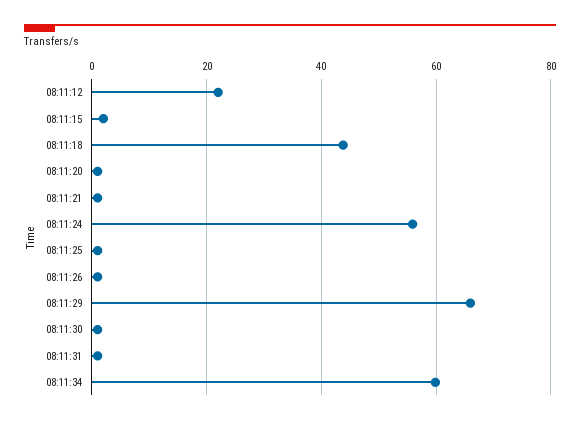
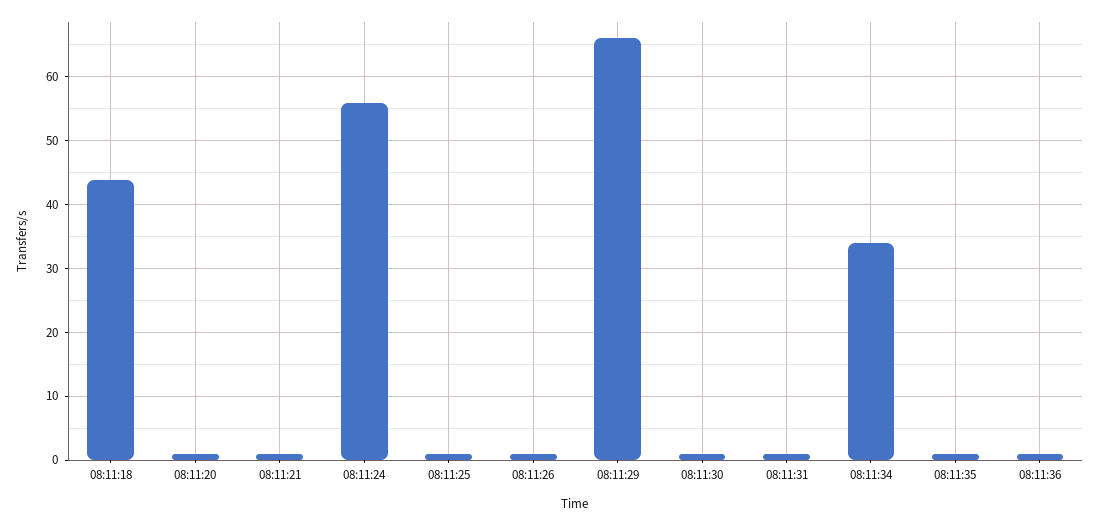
08:11:12: 22 -> none
08:11:15: 2 -> none
08:11:34: 60 -> 34
08:11:35: none -> 1
08:11:36: none -> 1

